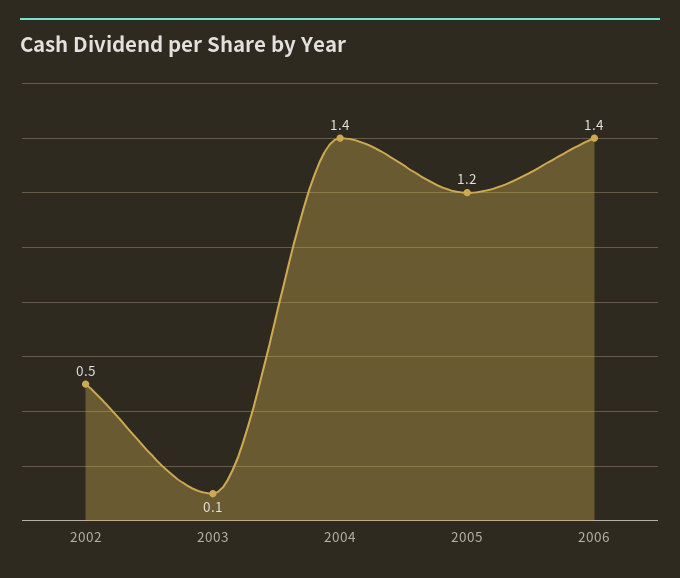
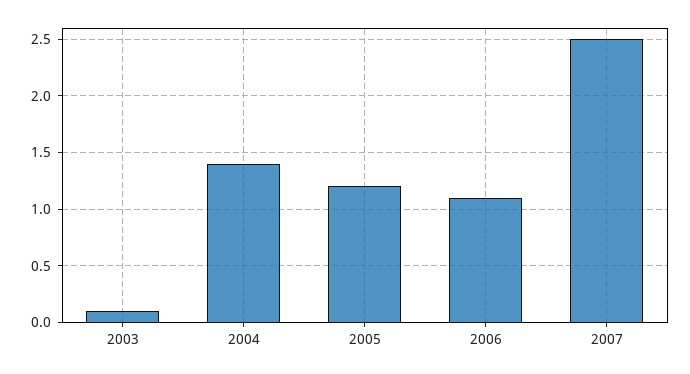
2002: 0.5 -> none
2006: 1.4 -> 1.1
2007: none -> 2.5

